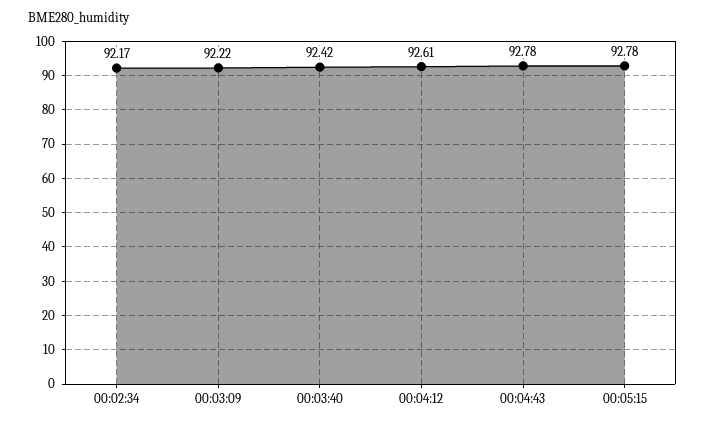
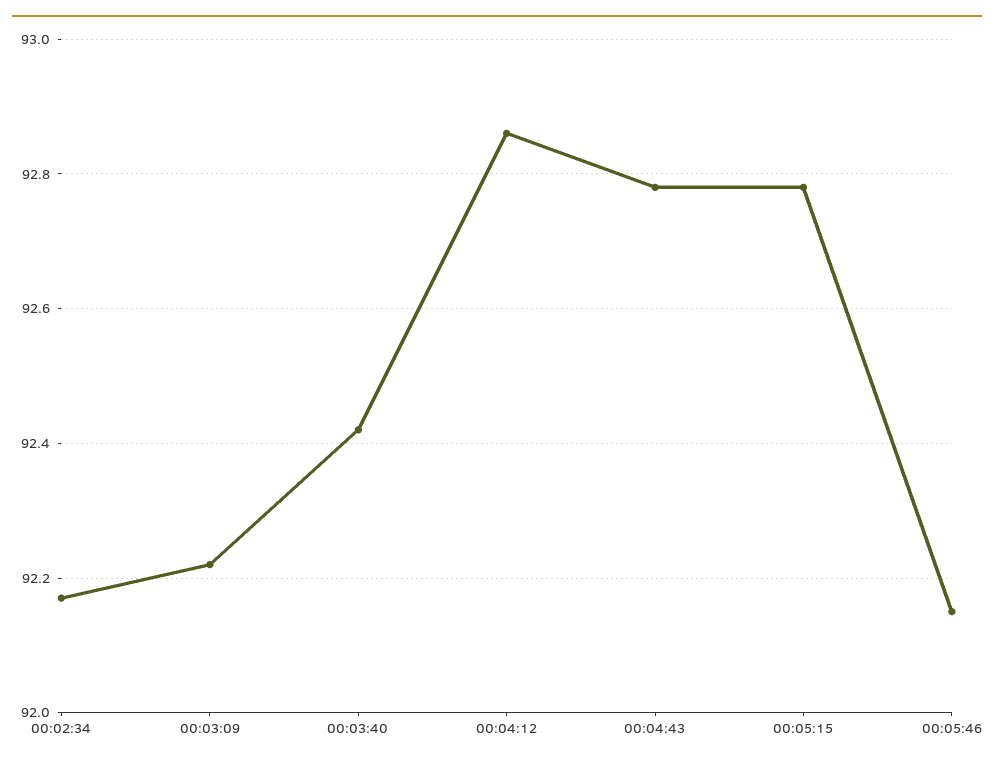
00:04:12: 92.61 -> 92.85
00:05:46: none -> 92.15

